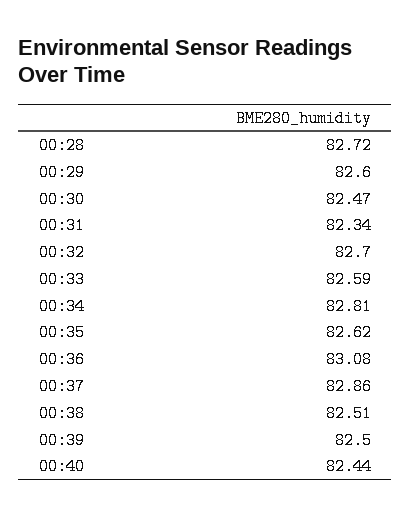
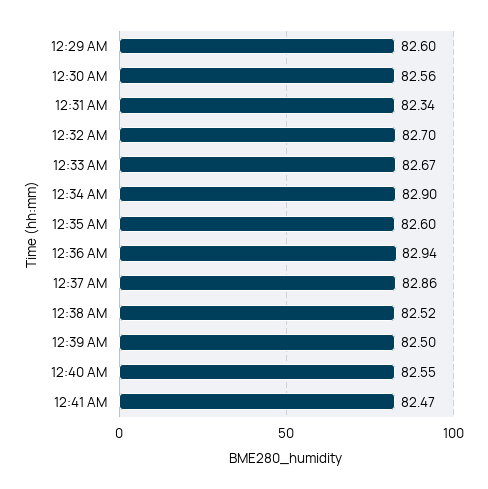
00:28: 82.72 -> none
00:30: 82.47 -> 82.56
00:33: 82.59 -> 82.67
00:34: 82.81 -> 82.9
00:35: 82.62 -> 82.6
00:36: 83.08 -> 82.94
00:38: 82.51 -> 82.52
00:40: 82.44 -> 82.55
12:41 AM: none -> 82.47

